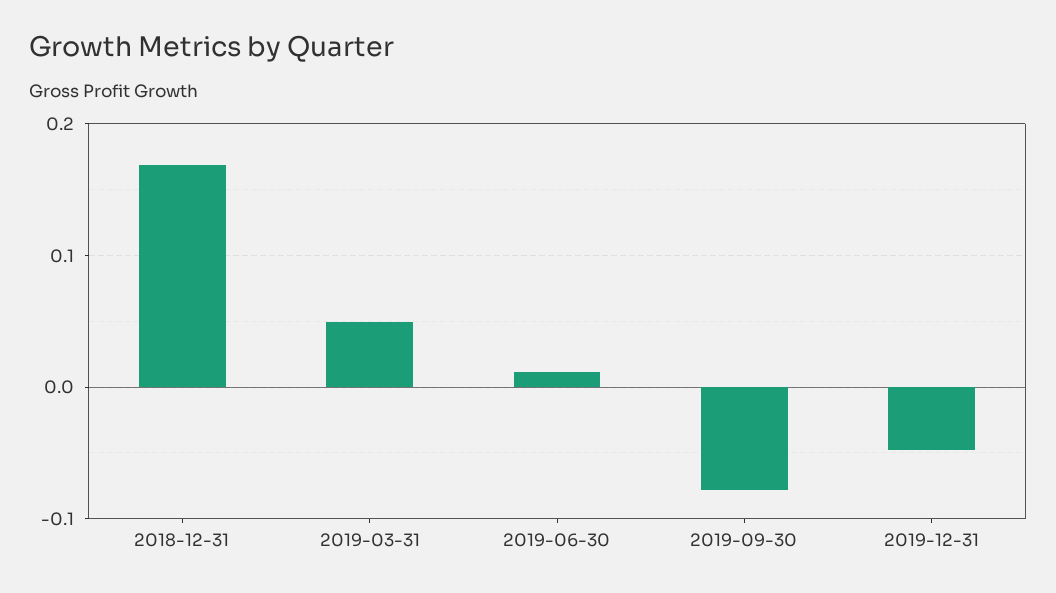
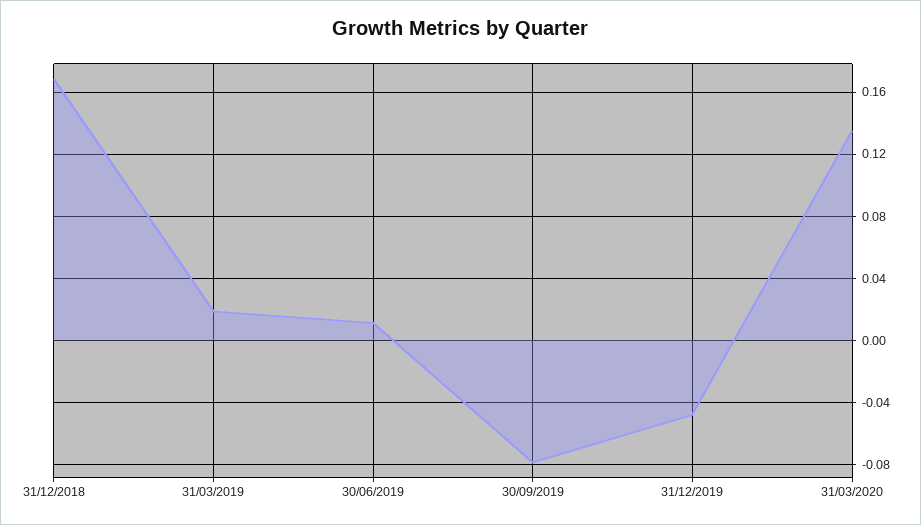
2019-03-31: 0.05 -> 0.02
31/03/2020: none -> 0.135

